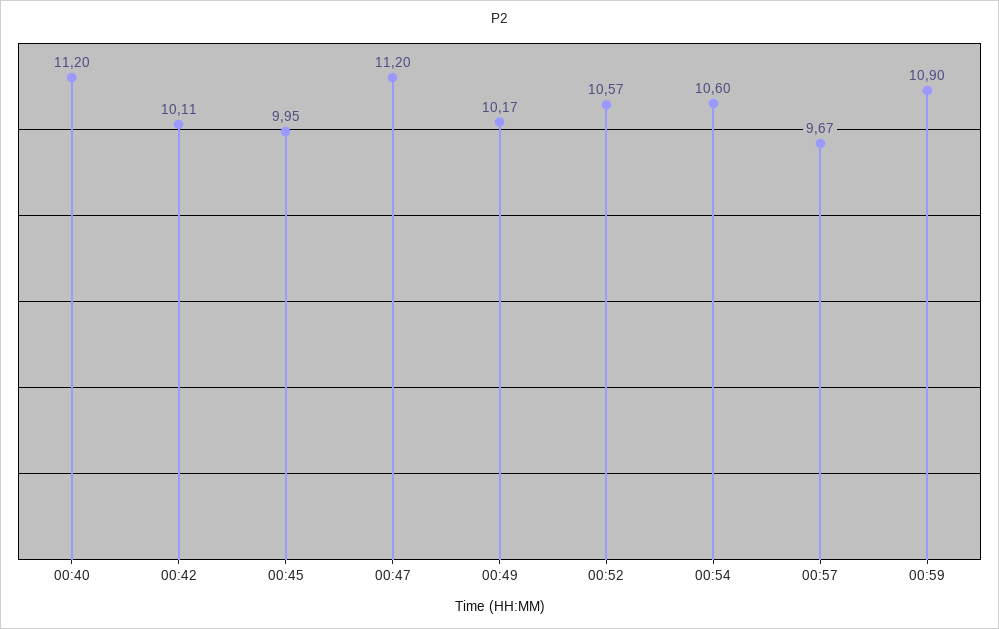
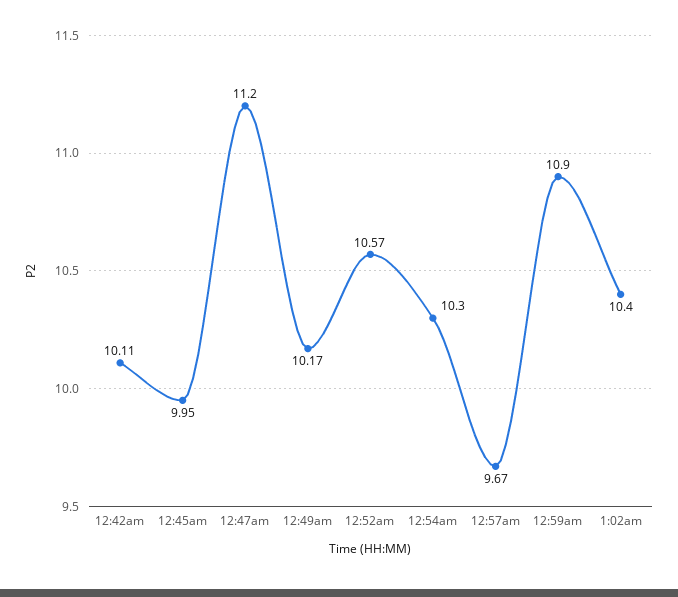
00:40: 11.2 -> none
00:54: 10.6 -> 10.3
1:02am: none -> 10.4

